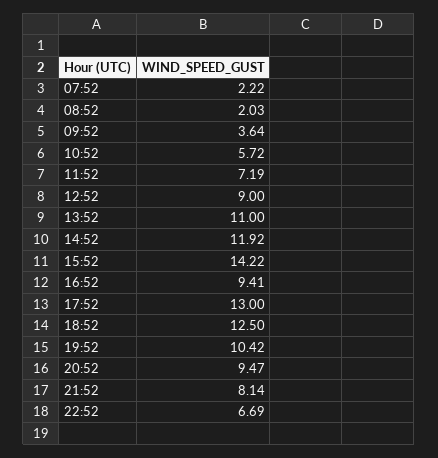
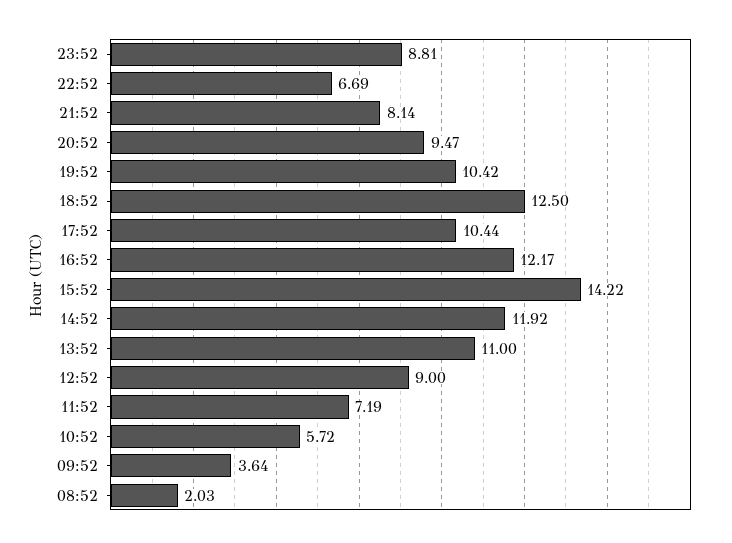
07:52: 2.22 -> none
16:52: 9.41 -> 12.17
17:52: 13 -> 10.44
23:52: none -> 8.81

